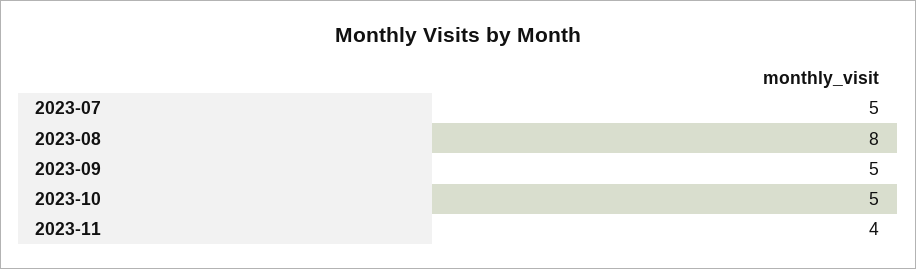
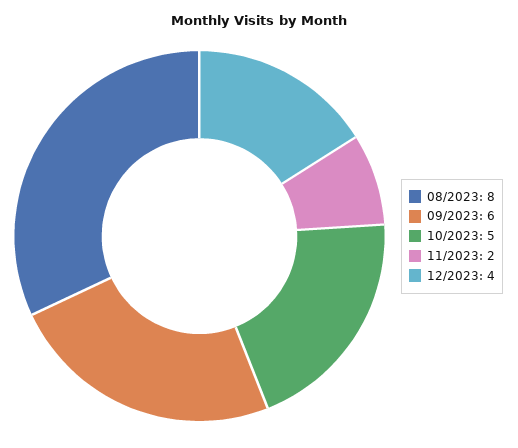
2023-07: 5 -> none
2023-09: 5 -> 6
2023-11: 4 -> 2
12/2023: none -> 4

